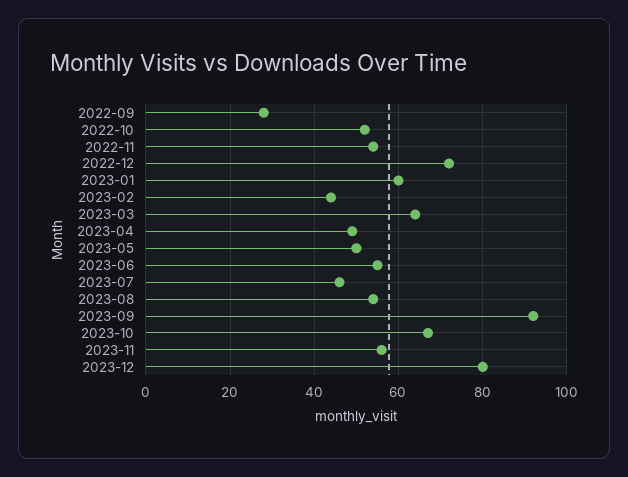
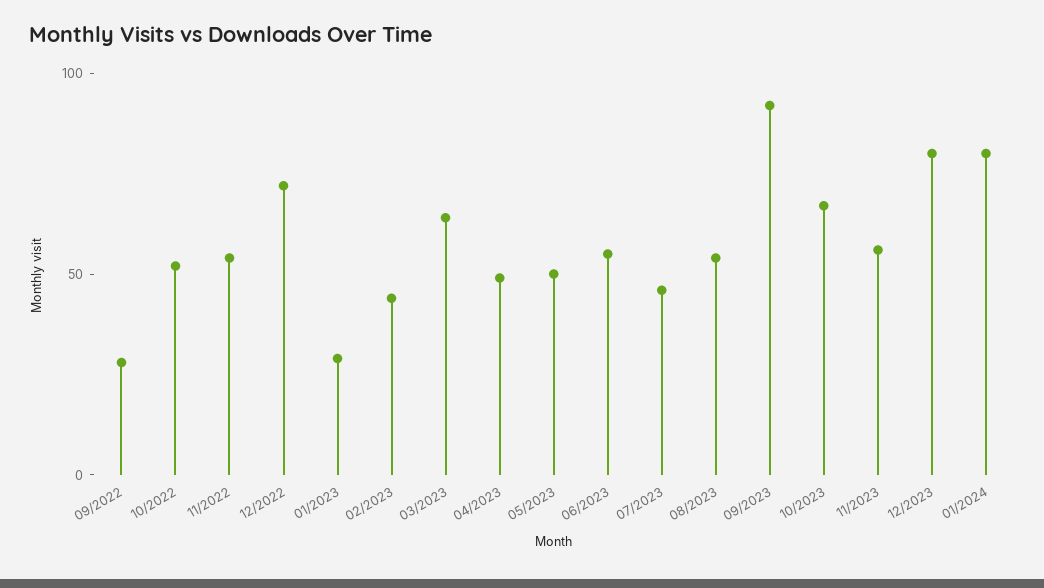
2023-01: 60 -> 30
01/2024: none -> 80

